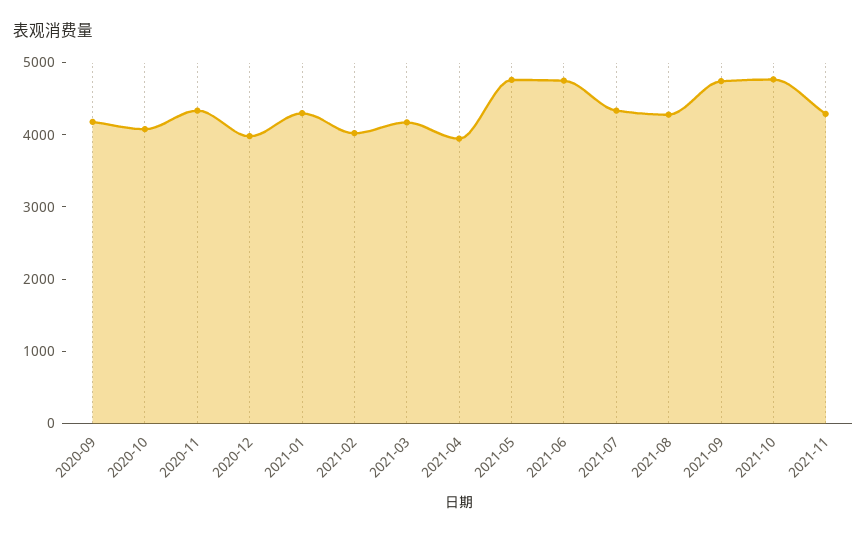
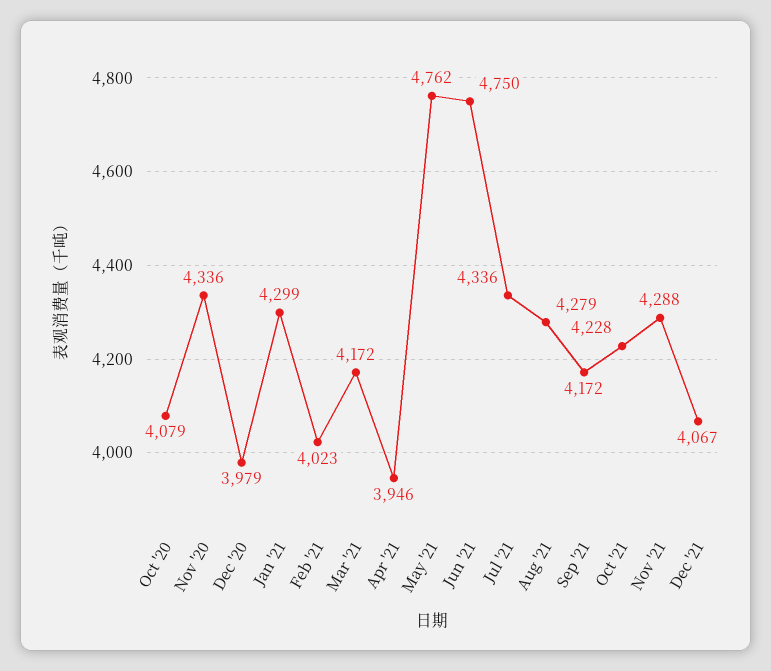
2020-09: 4200 -> none
2021-09: 4800 -> 4172
2021-10: 4800 -> 4228
Dec '21: none -> 4067

